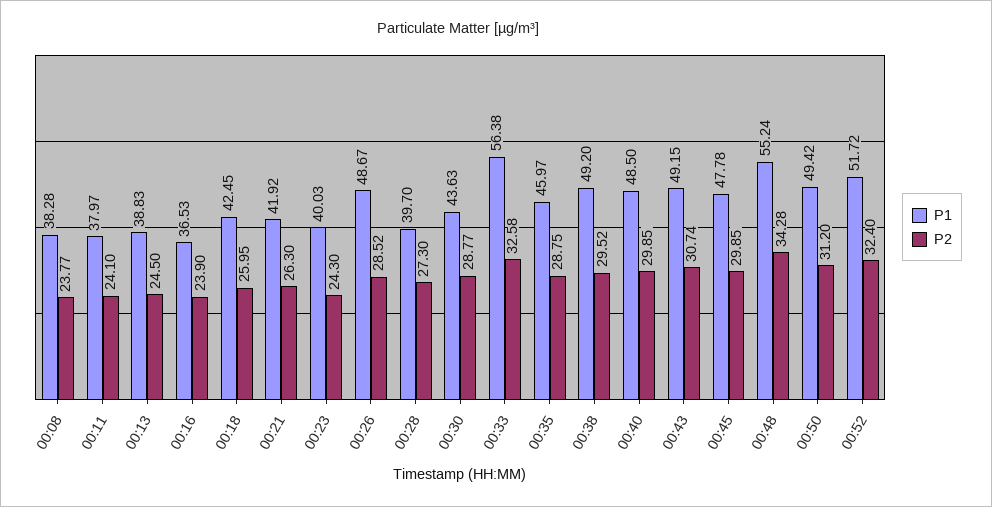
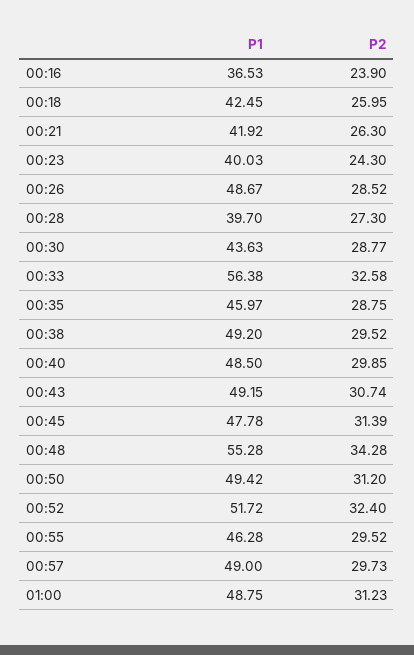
P1, 00:08: 38.28 -> none
P2, 00:08: 23.77 -> none
P1, 00:11: 37.97 -> none
P2, 00:11: 24.1 -> none
P1, 00:13: 38.83 -> none
P2, 00:13: 24.5 -> none
P2, 00:45: 29.85 -> 31.39
P1, 00:48: 55.24 -> 55.28
P1, 00:55: none -> 46.28
P2, 00:55: none -> 29.52
P1, 00:57: none -> 49
P2, 00:57: none -> 29.73
P1, 01:00: none -> 48.75
P2, 01:00: none -> 31.23

